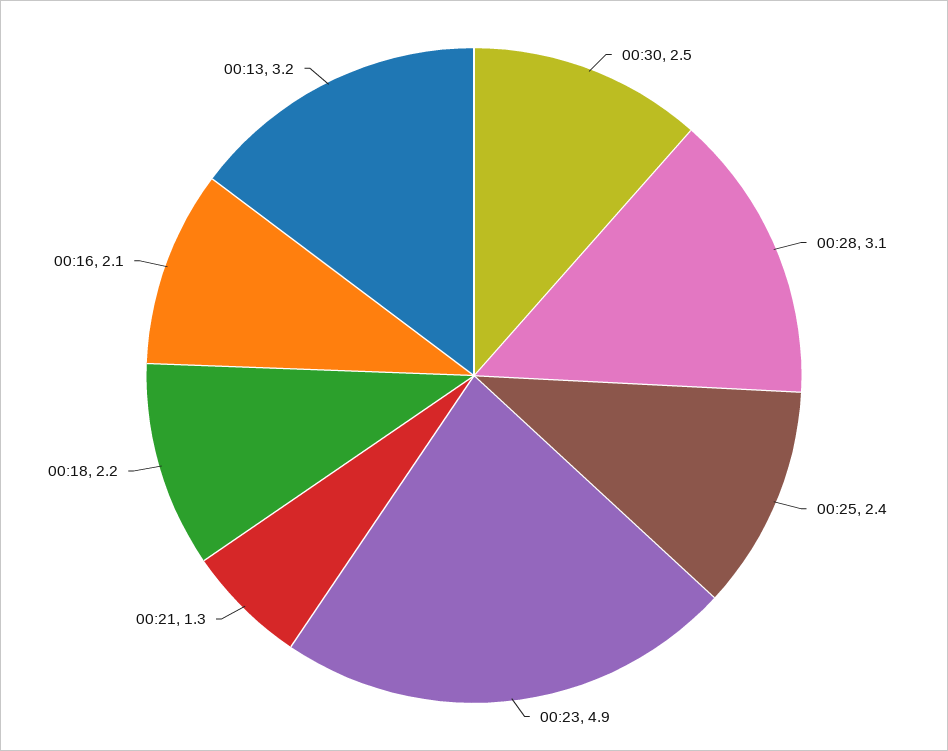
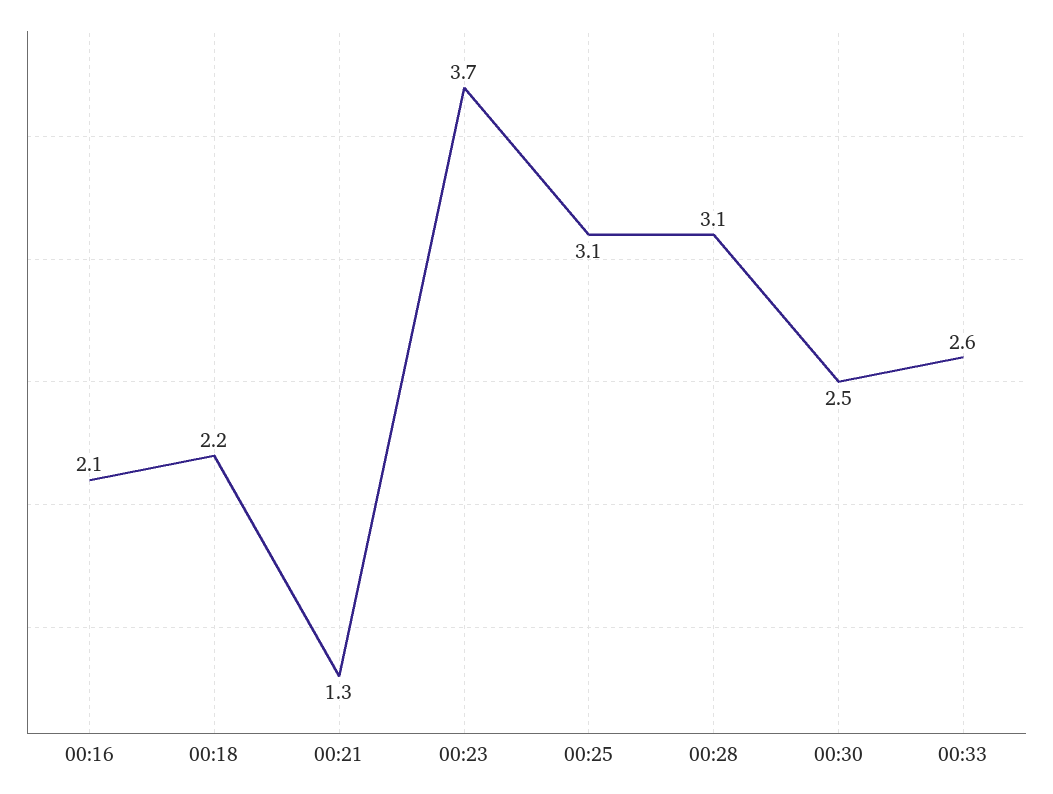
00:25: 2.4 -> 3.1
00:23: 4.9 -> 3.7
00:13: 3.2 -> none
00:33: none -> 2.6

